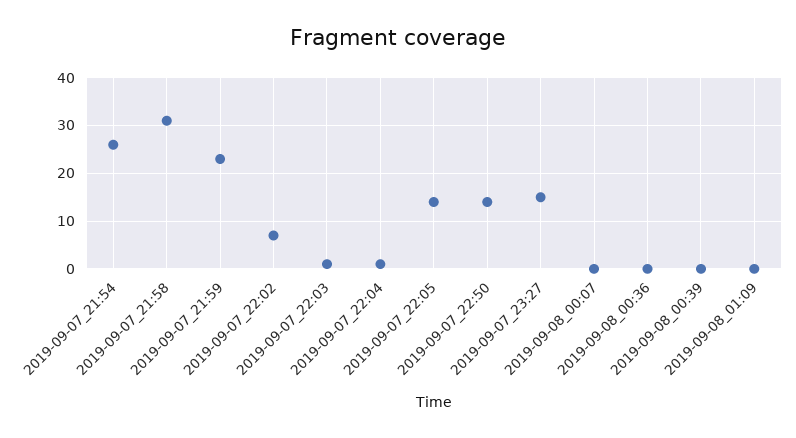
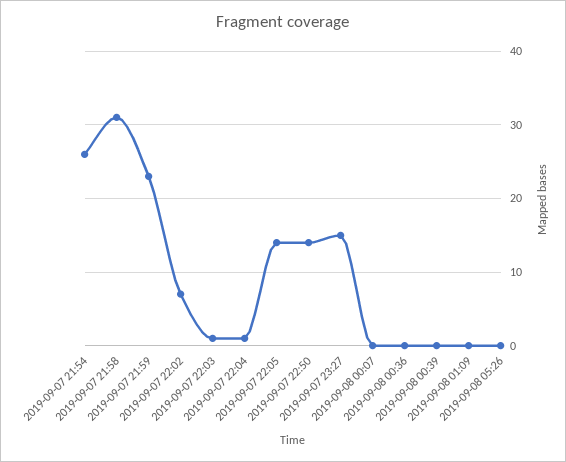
2019-09-08 05:26: none -> 0

